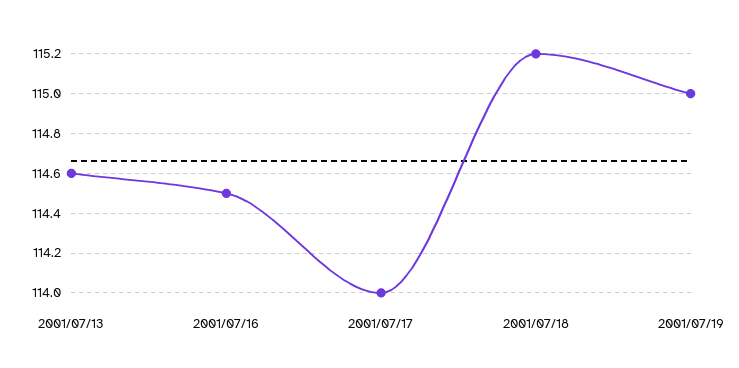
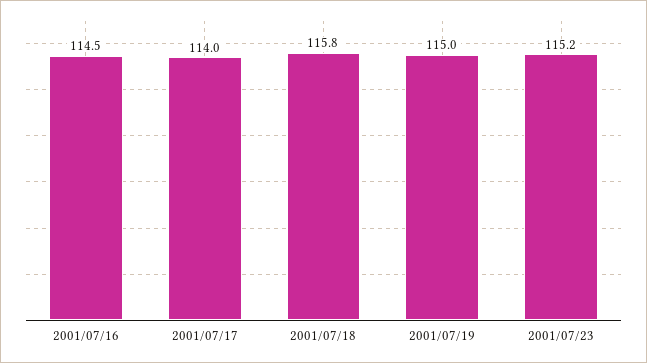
2001/07/13: 114.6 -> none
2001/07/18: 115.2 -> 115.8
2001/07/23: none -> 115.2

